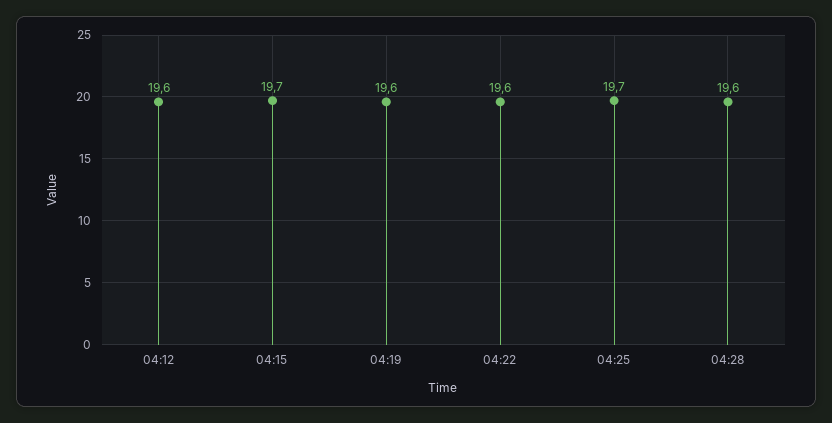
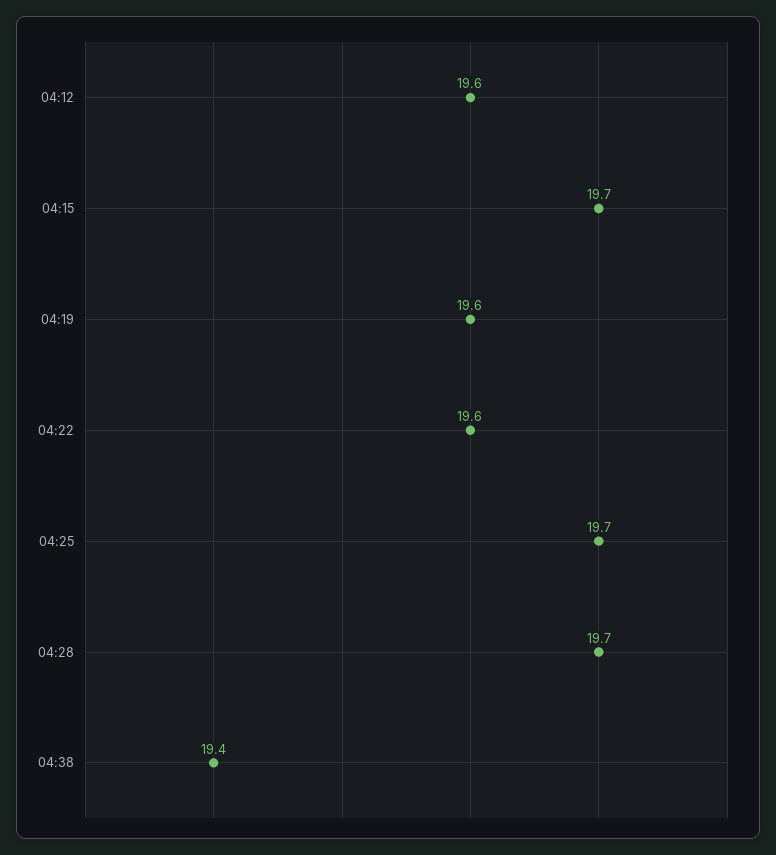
04:28: 19.6 -> 19.7
04:38: none -> 19.4

